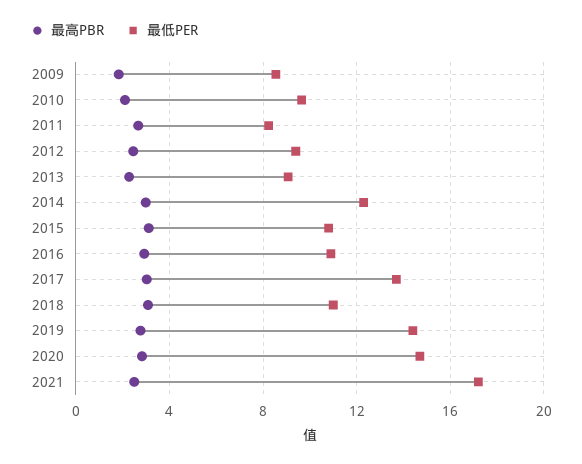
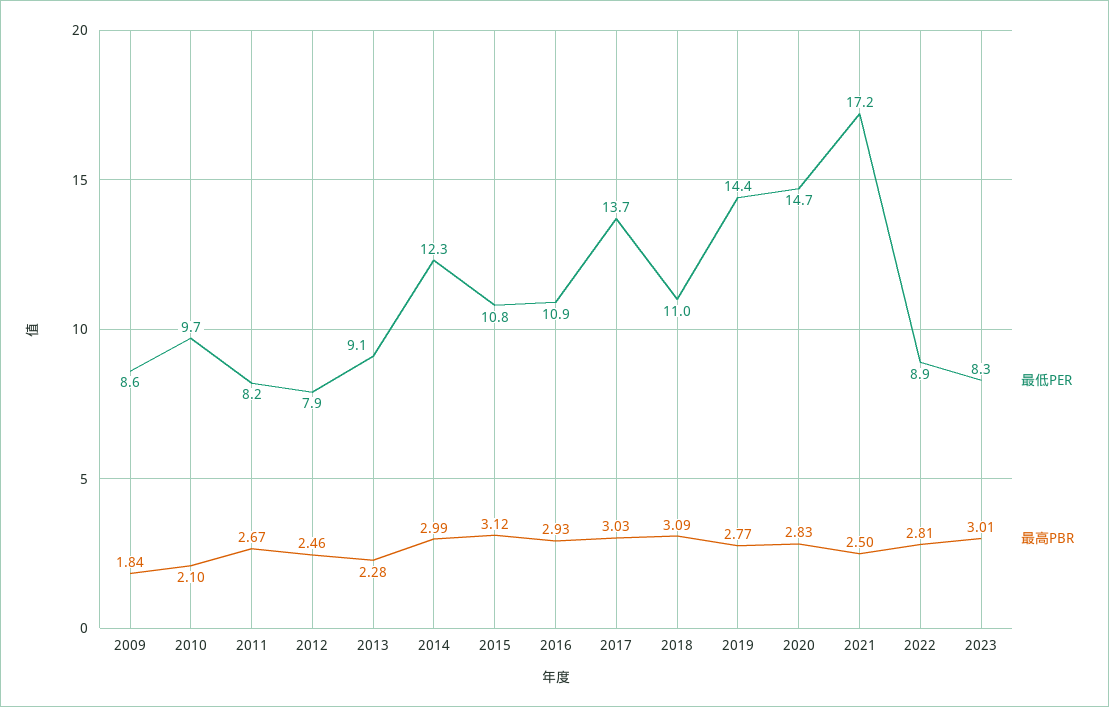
最低PER, 2012: 9.5 -> 7.9
最低PER, 2022: none -> 8.9
最高PBR, 2022: none -> 2.81
最低PER, 2023: none -> 8.3
最高PBR, 2023: none -> 3.01

